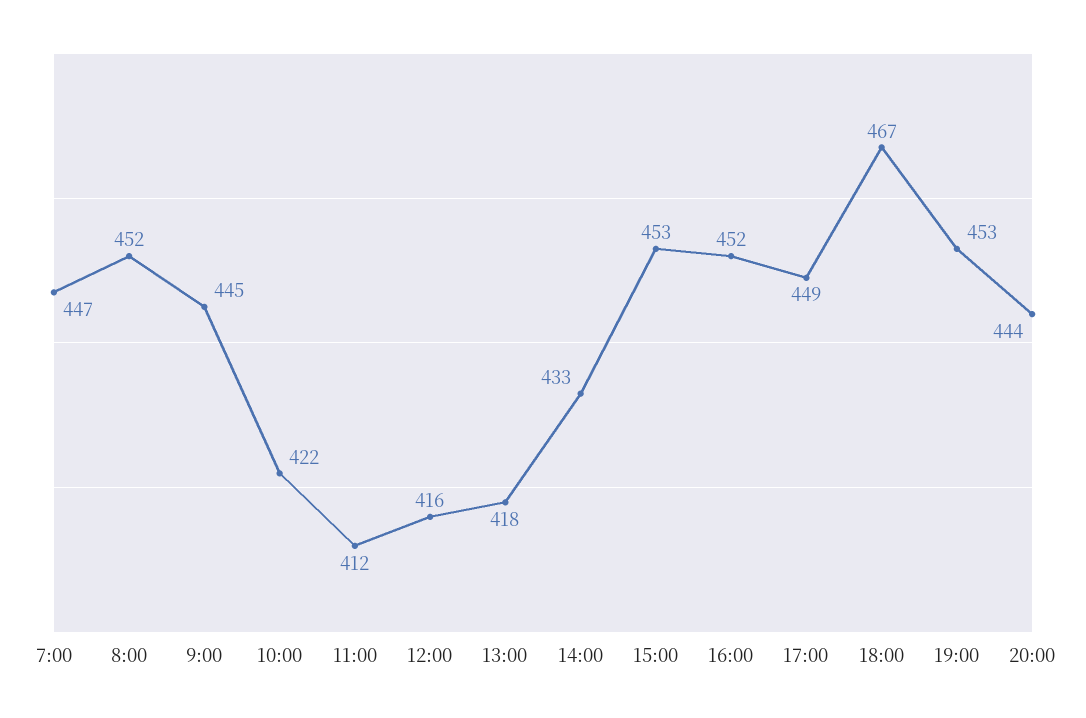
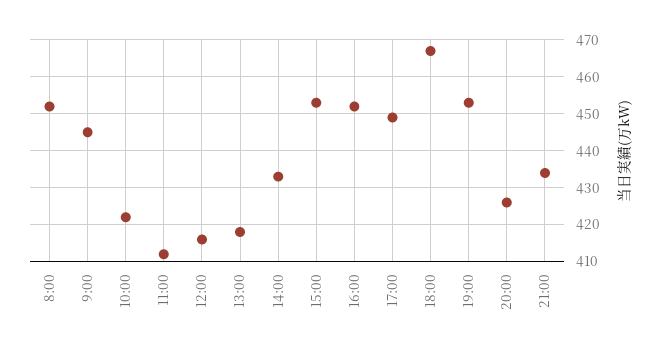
7:00: 447 -> none
20:00: 444 -> 425
21:00: none -> 435

